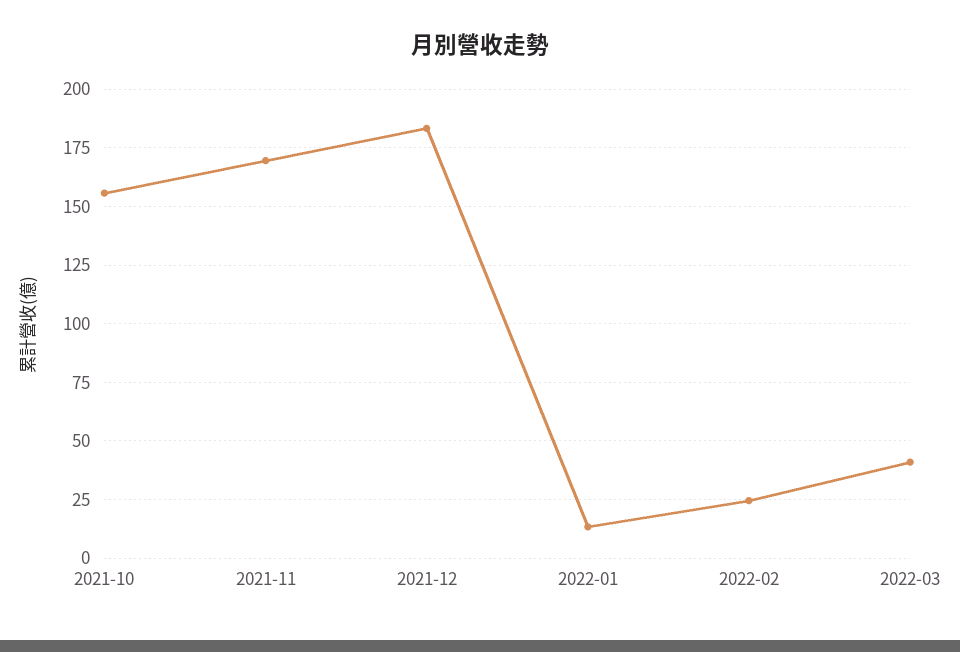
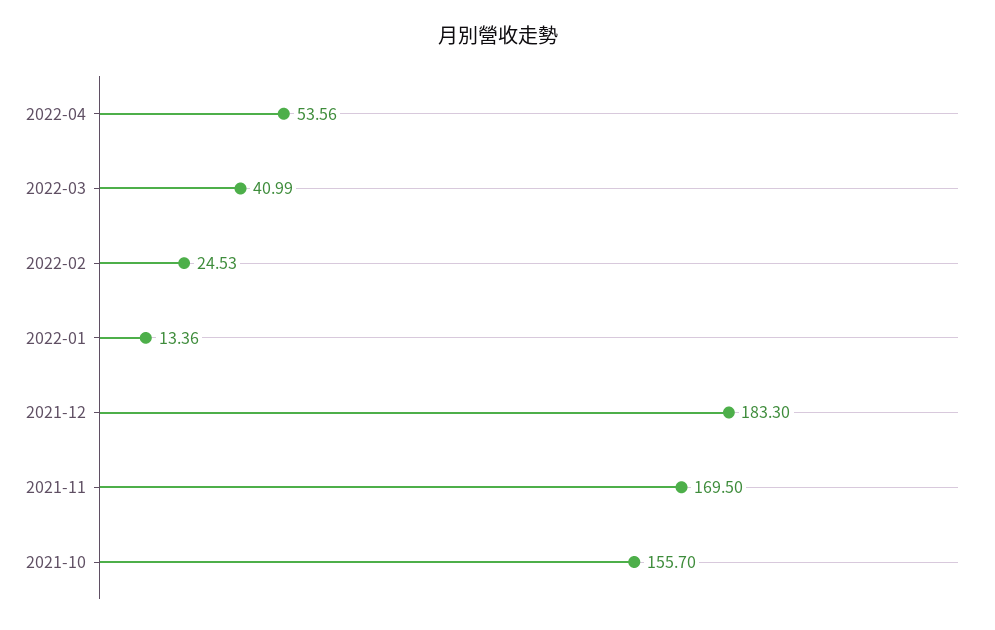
2022-04: none -> 53.56

